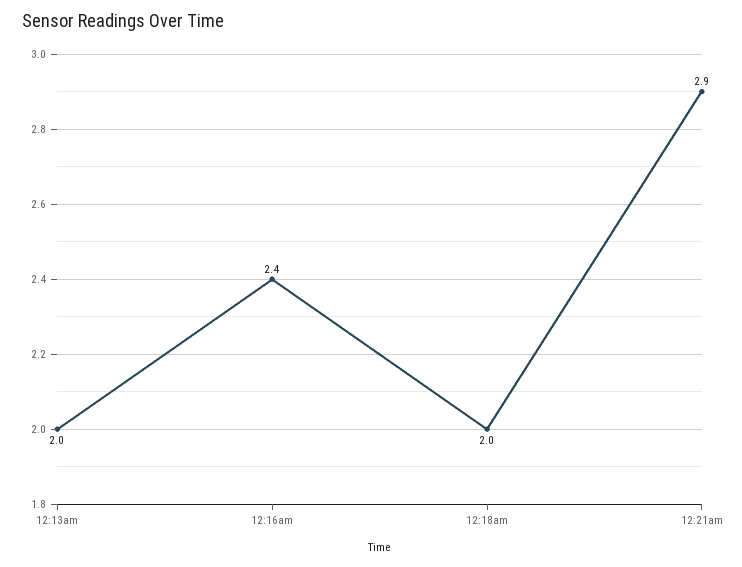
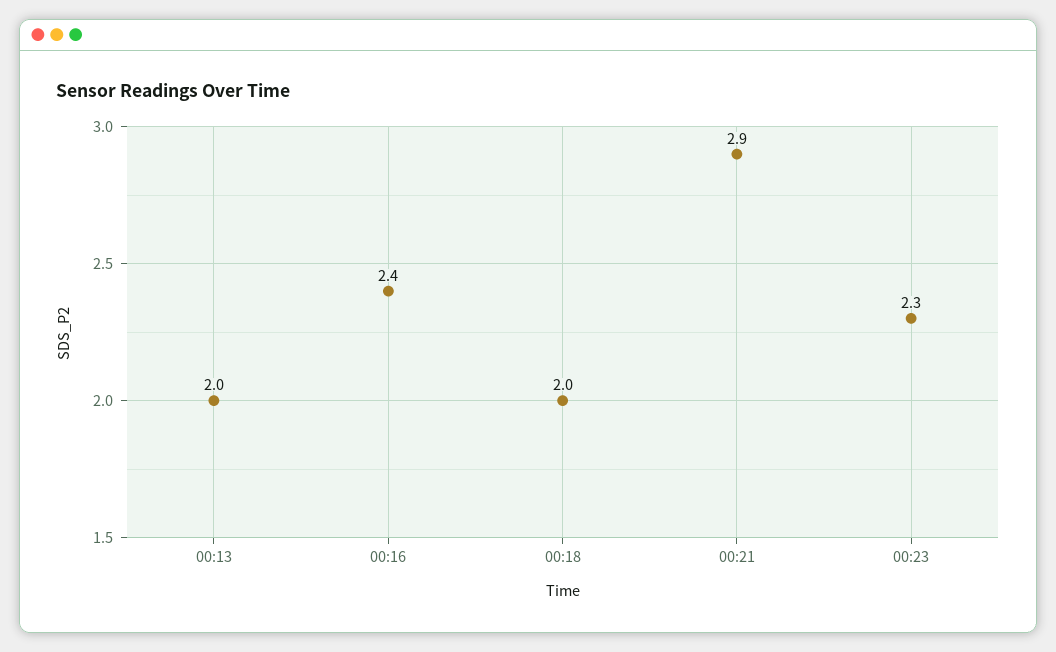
00:23: none -> 2.3

